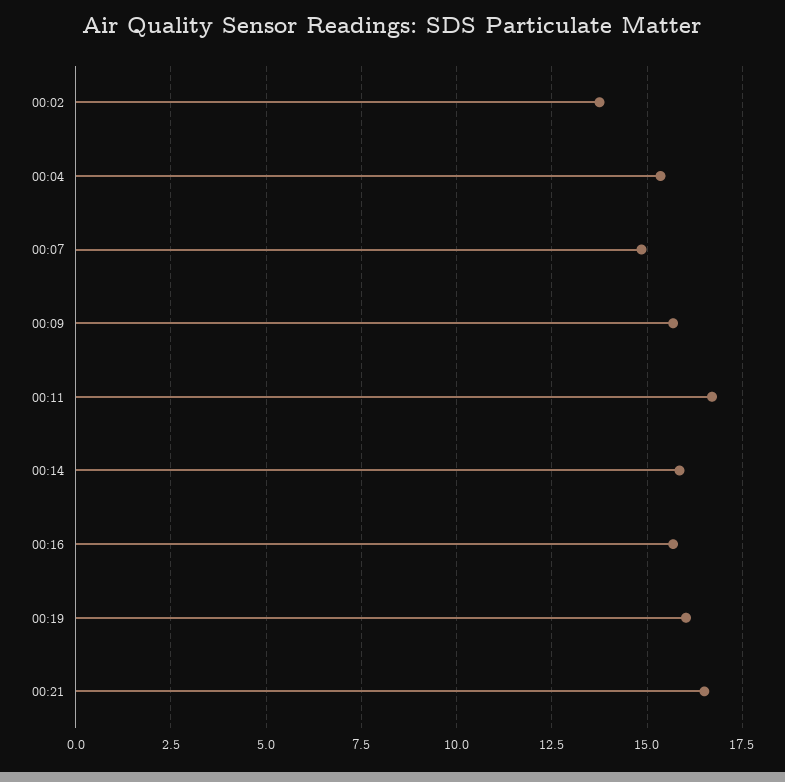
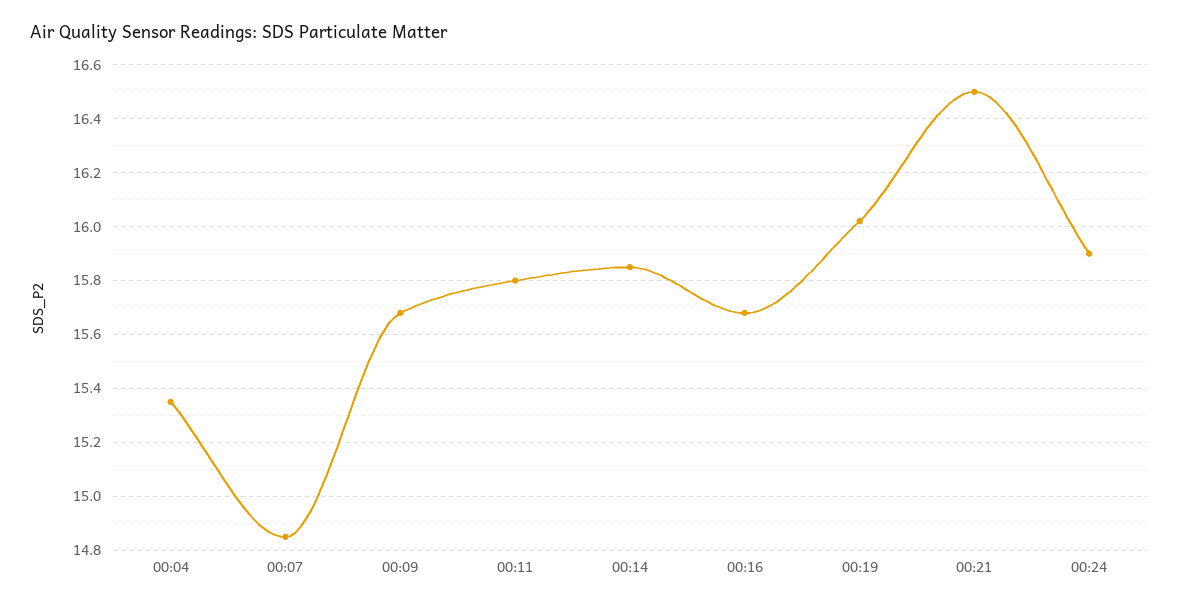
00:02: 13.75 -> none
00:11: 16.75 -> 15.8
00:24: none -> 15.9

